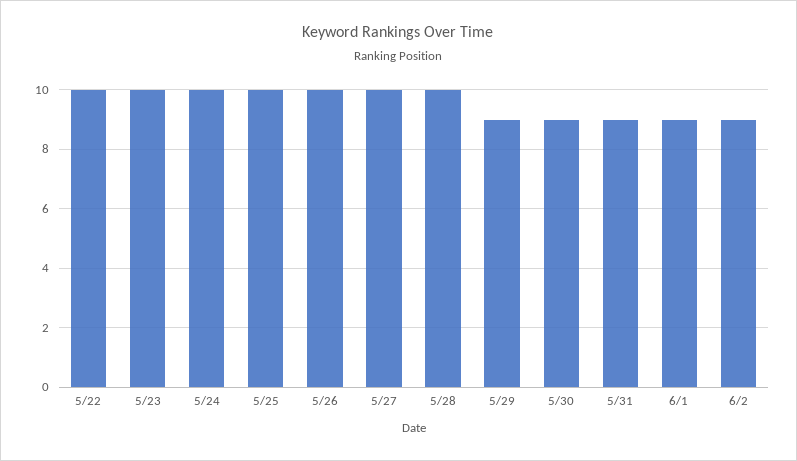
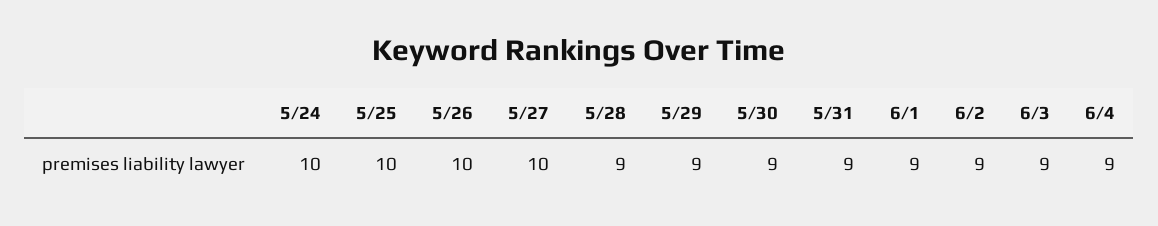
5/22: 10 -> none
5/23: 10 -> none
5/28: 10 -> 9
6/3: none -> 9
6/4: none -> 9

